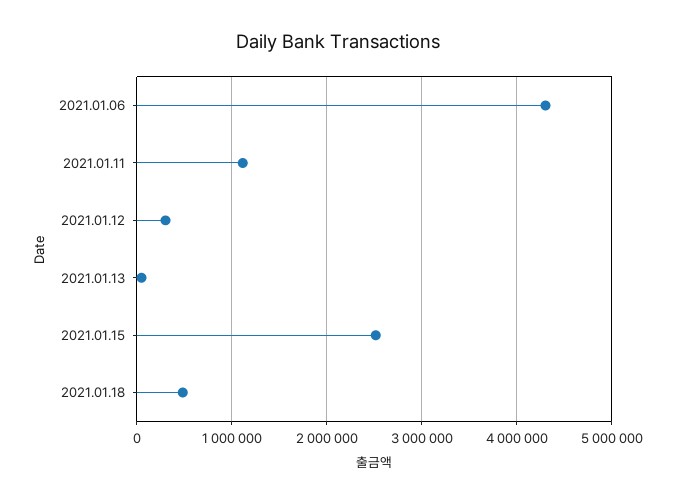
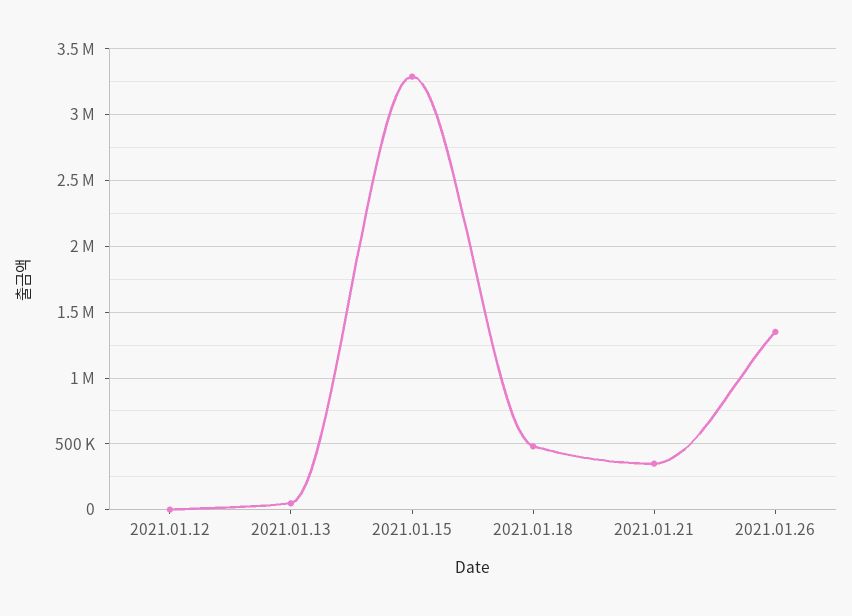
2021.01.06: 4300000 -> none
2021.01.11: 1100000 -> none
2021.01.12: 300000 -> 0
2021.01.15: 2500000 -> 3300000
2021.01.21: none -> 350000
2021.01.26: none -> 1350000

